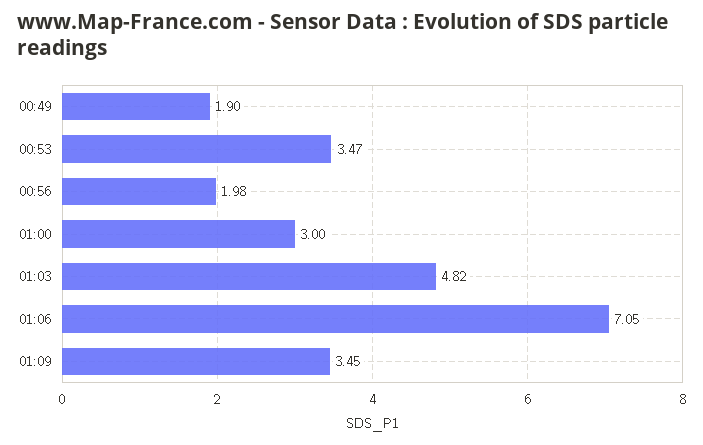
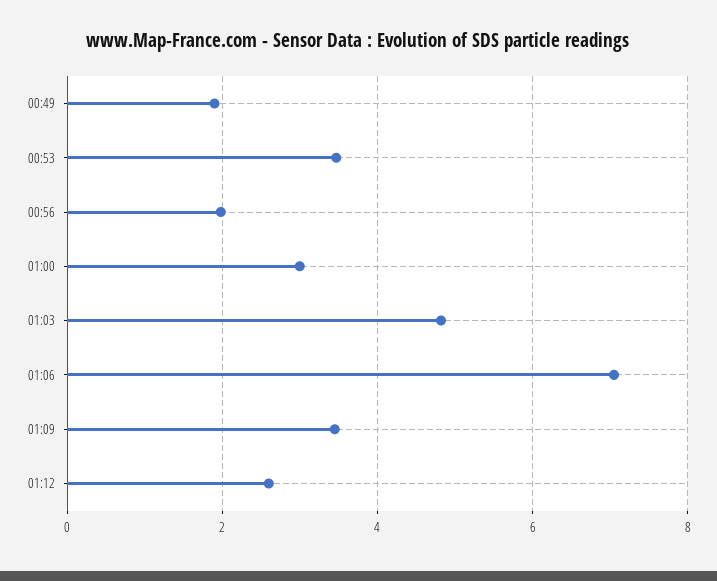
01:12: none -> 2.6

